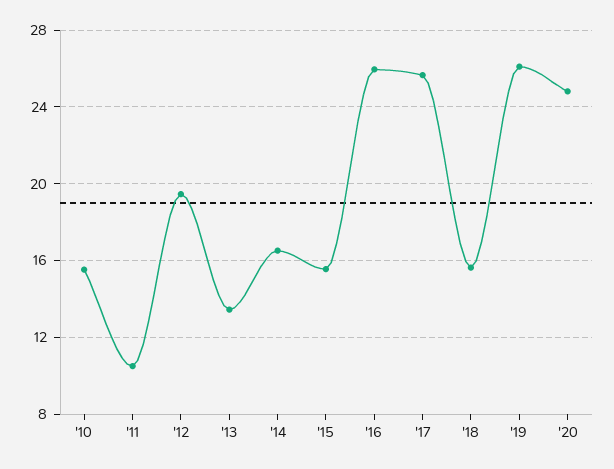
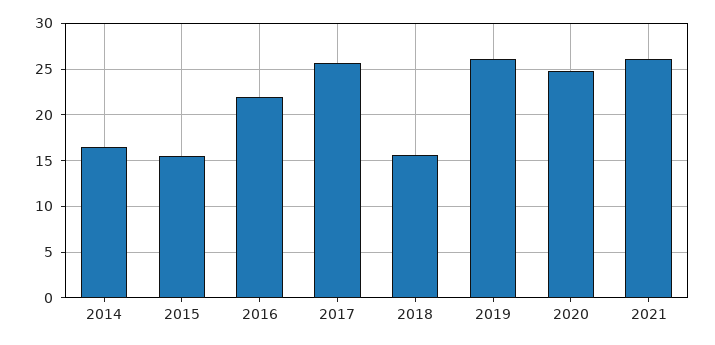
'10: 15.5 -> none
'11: 10.5 -> none
'12: 19.5 -> none
'13: 13.5 -> none
'16: 26 -> 22
2021: none -> 26

